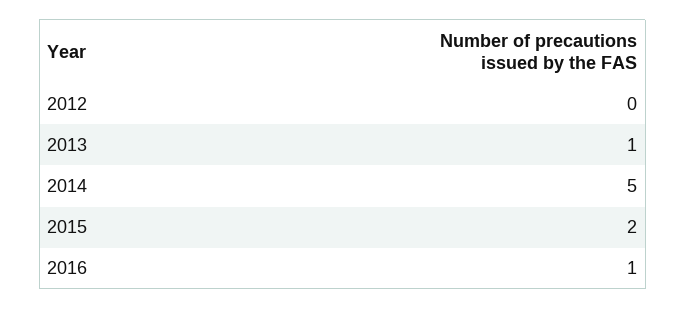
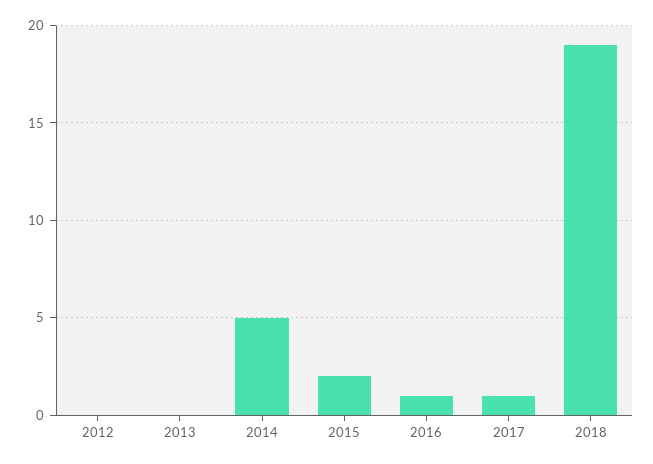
2013: 1 -> 0
2017: none -> 1
2018: none -> 19

